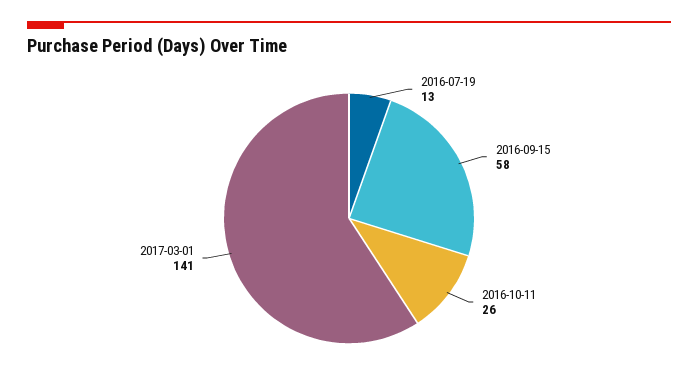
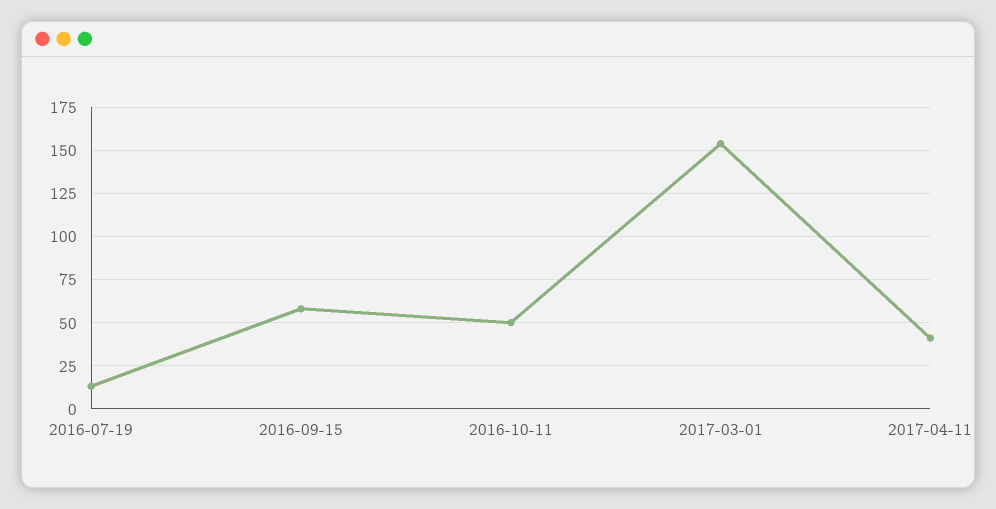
2016-10-11: 26 -> 50
2017-03-01: 141 -> 155
2017-04-11: none -> 40

